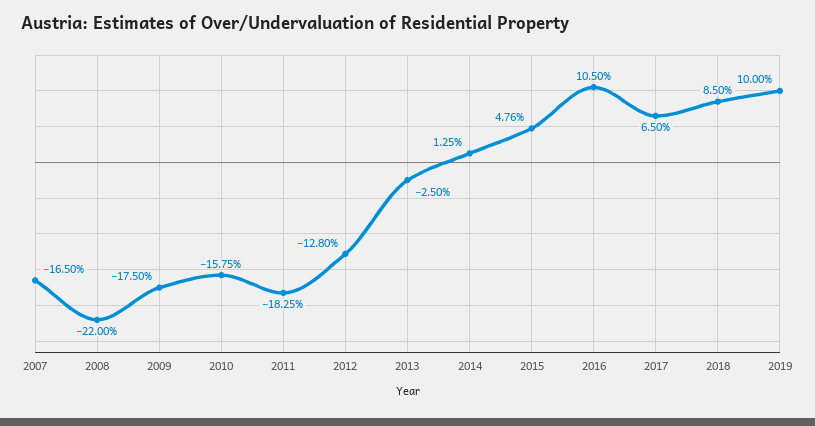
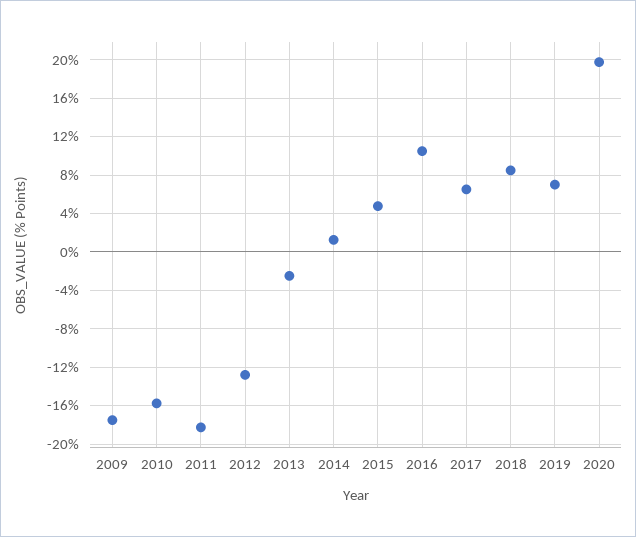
2007: -16.5 -> none
2008: -22 -> none
2019: 10 -> 7
2020: none -> 20

